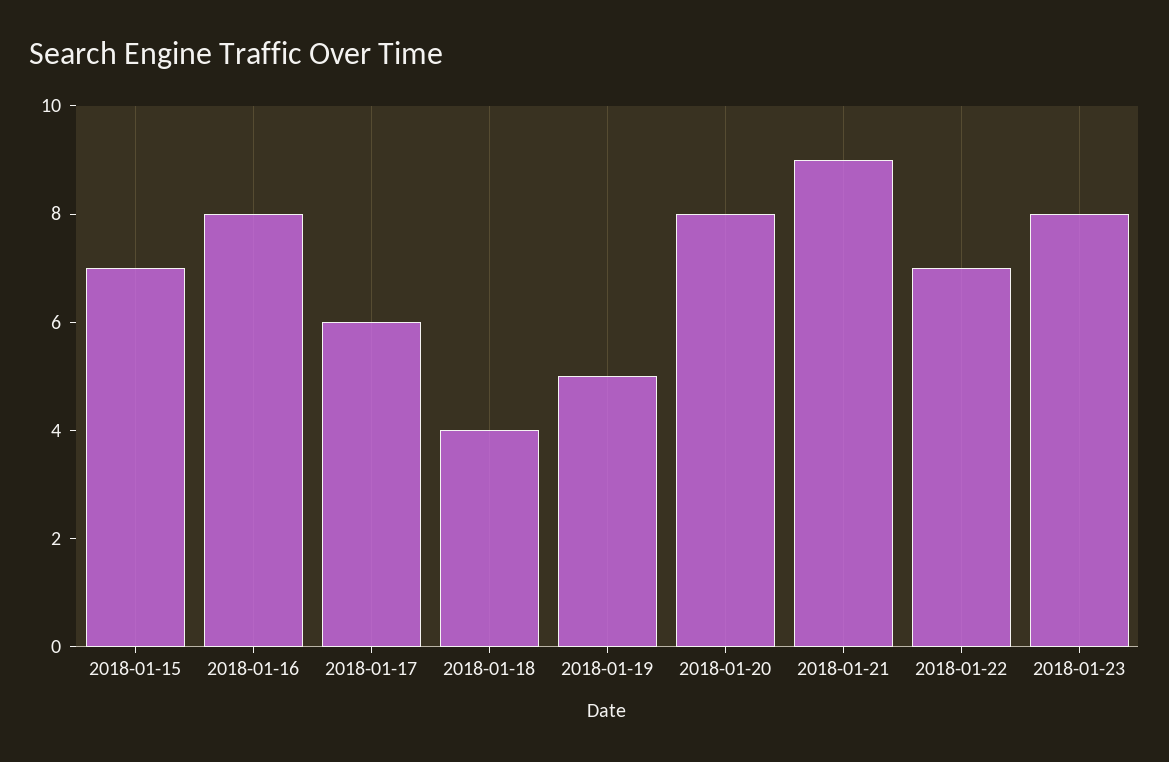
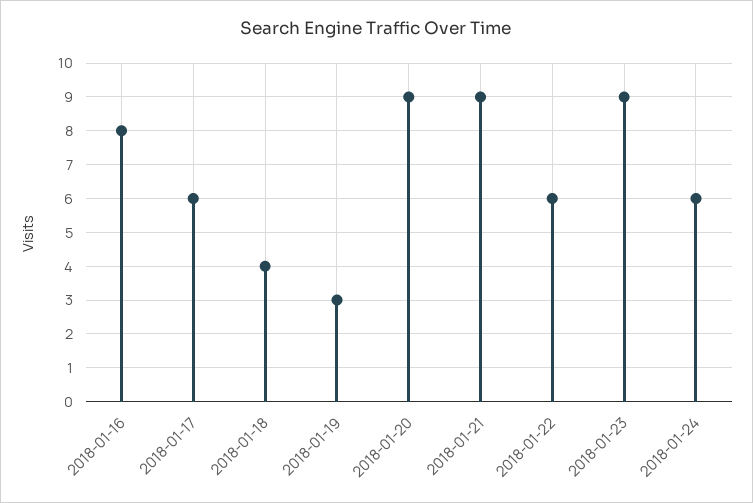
2018-01-15: 7 -> none
2018-01-19: 5 -> 3
2018-01-20: 8 -> 9
2018-01-22: 7 -> 6
2018-01-23: 8 -> 9
2018-01-24: none -> 6

